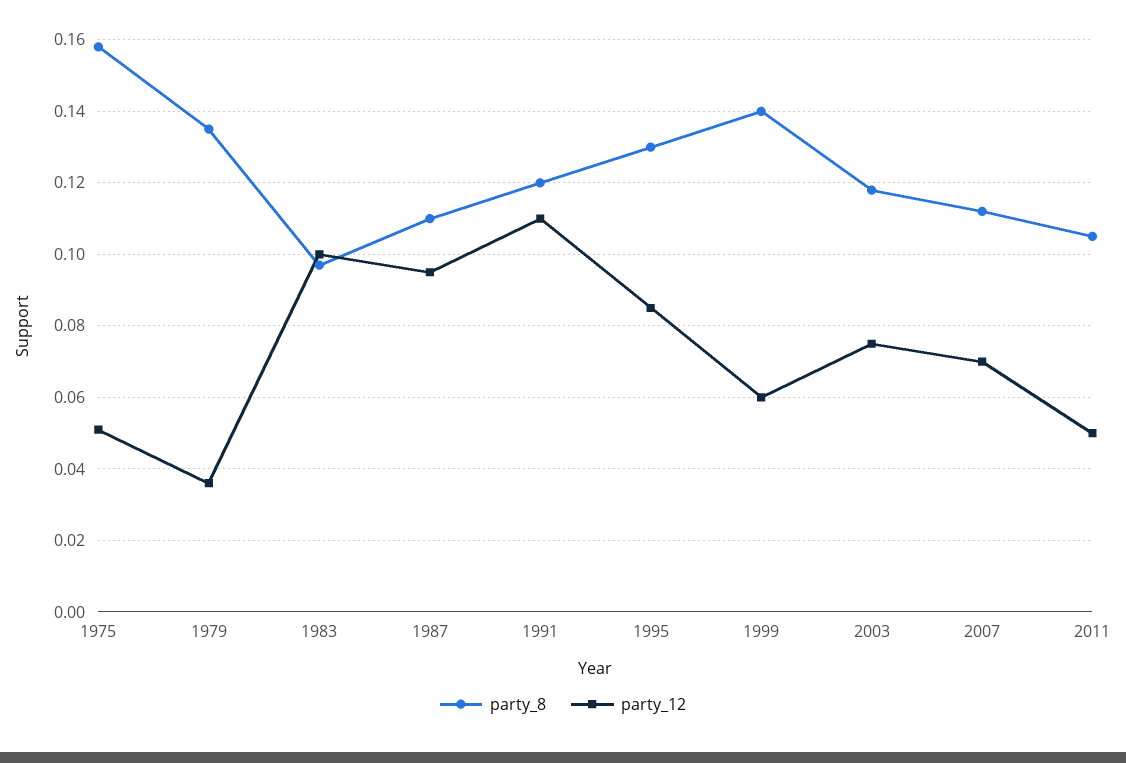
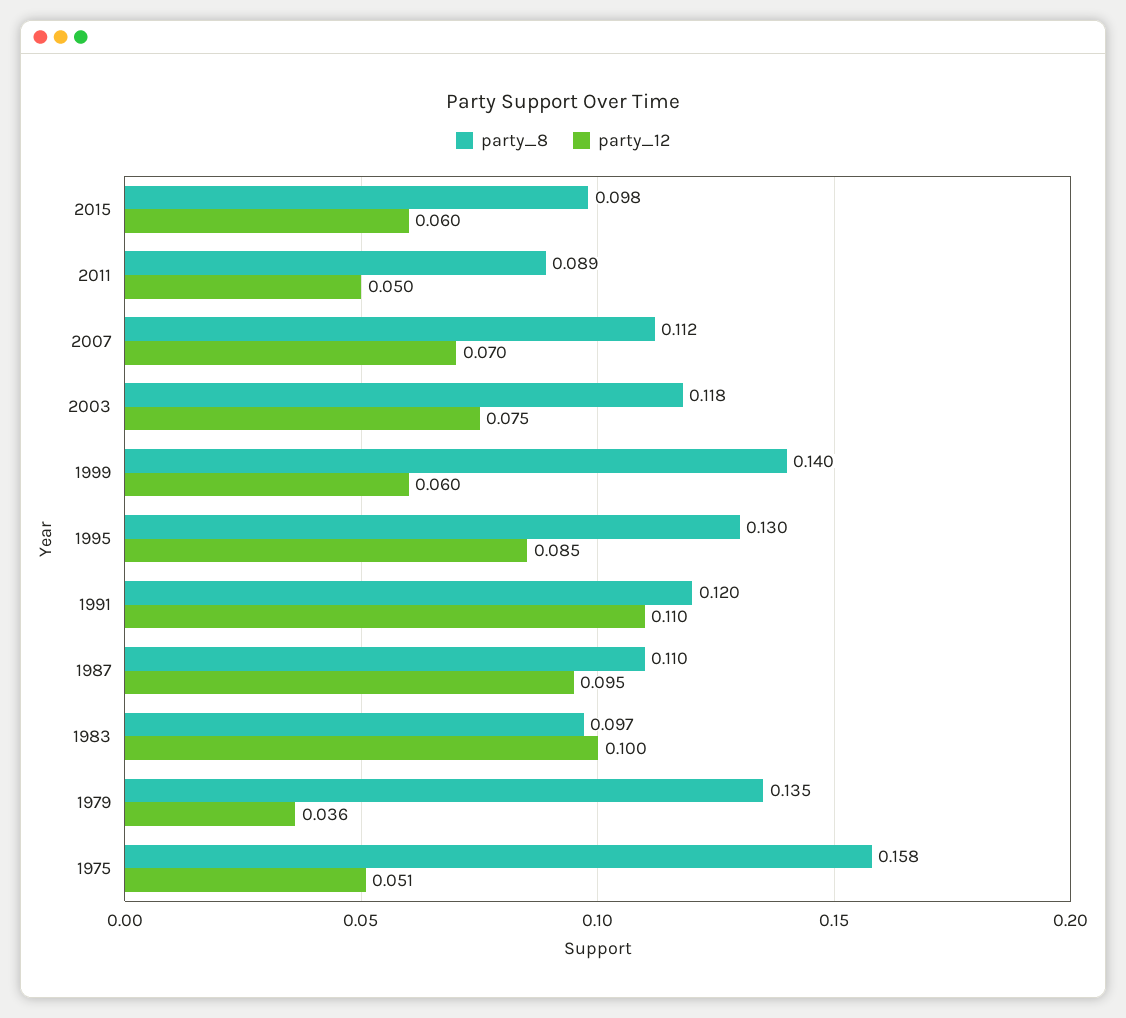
party_8, 2011: 0.105 -> 0.089
party_8, 2015: none -> 0.098
party_12, 2015: none -> 0.06

